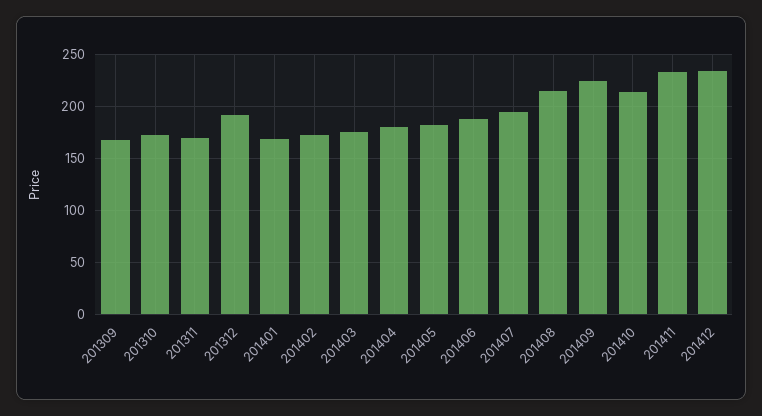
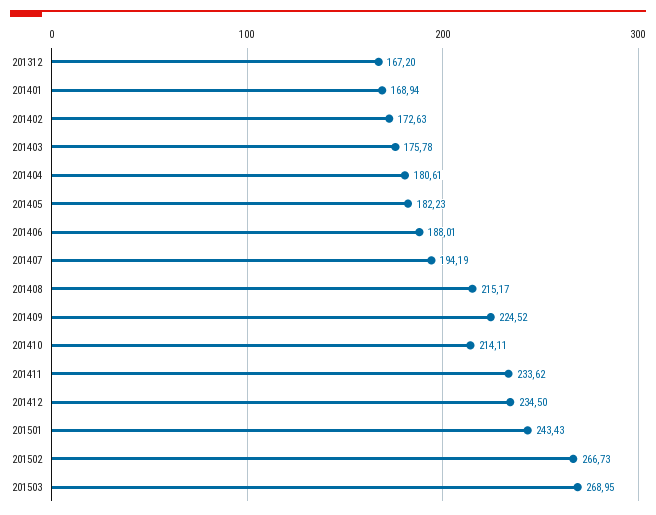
201309: 170 -> none
201310: 170 -> none
201311: 170 -> none
201312: 190 -> 167.2
201501: none -> 243.43
201502: none -> 266.73
201503: none -> 268.95

